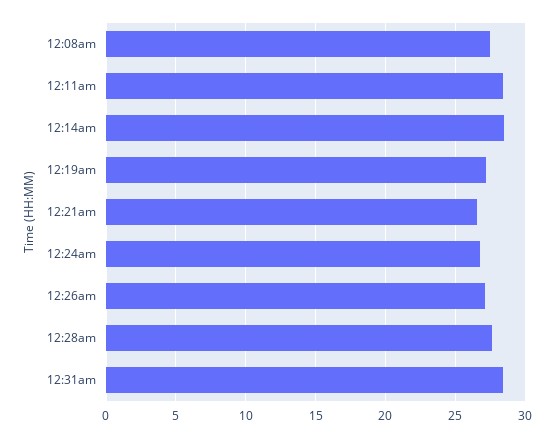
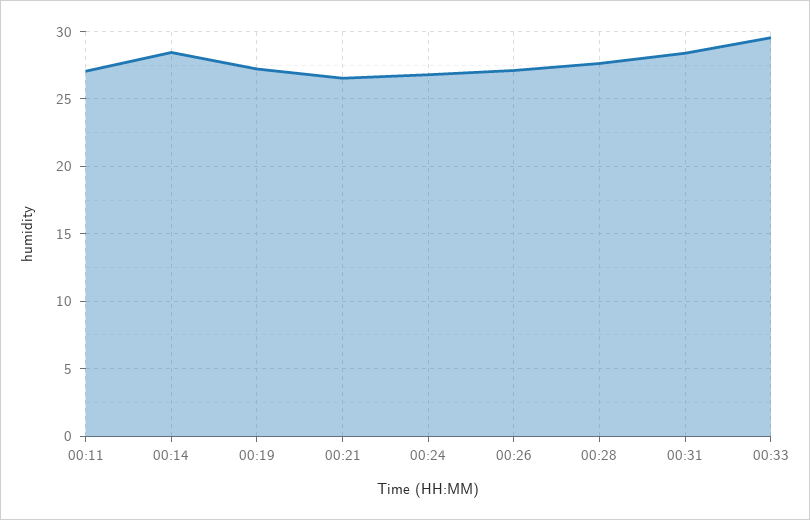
12:08am: 27.5 -> none
12:11am: 28.5 -> 27
00:33: none -> 29.5

